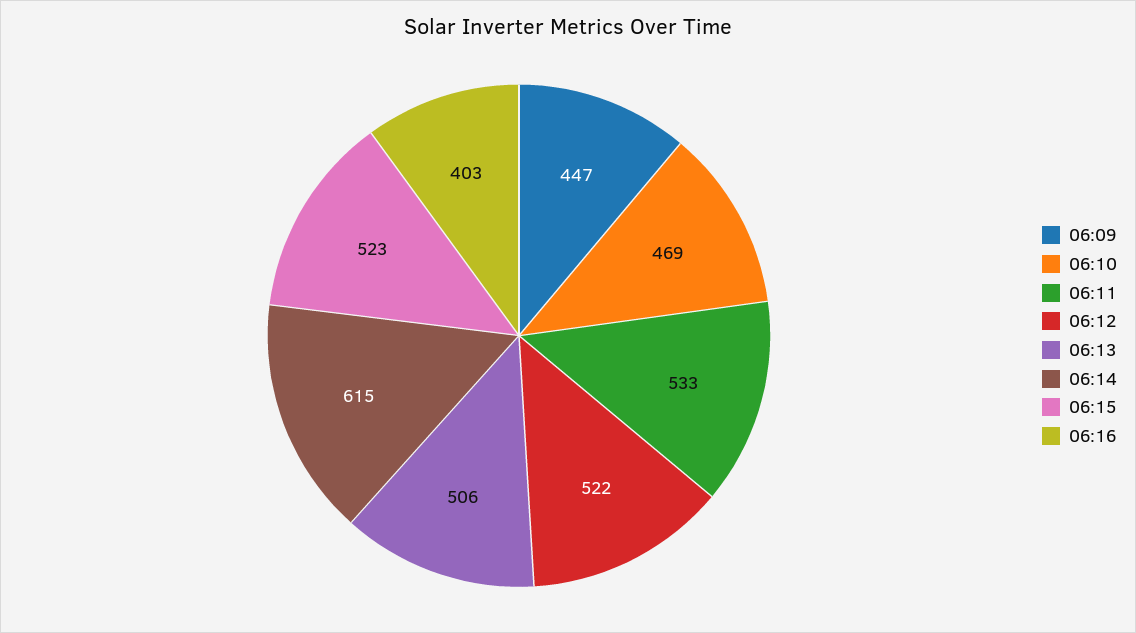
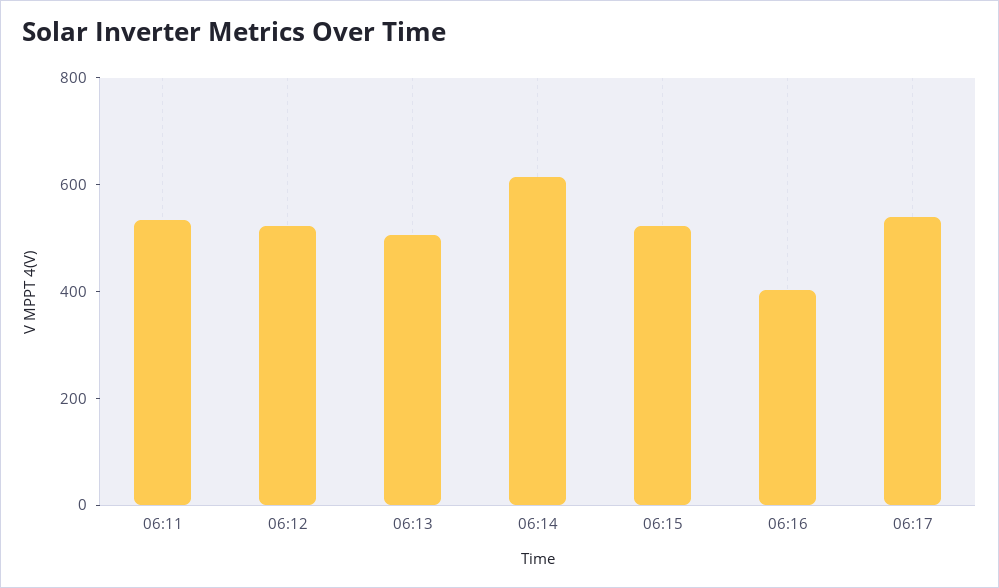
06:09: 447 -> none
06:10: 469 -> none
06:17: none -> 550

